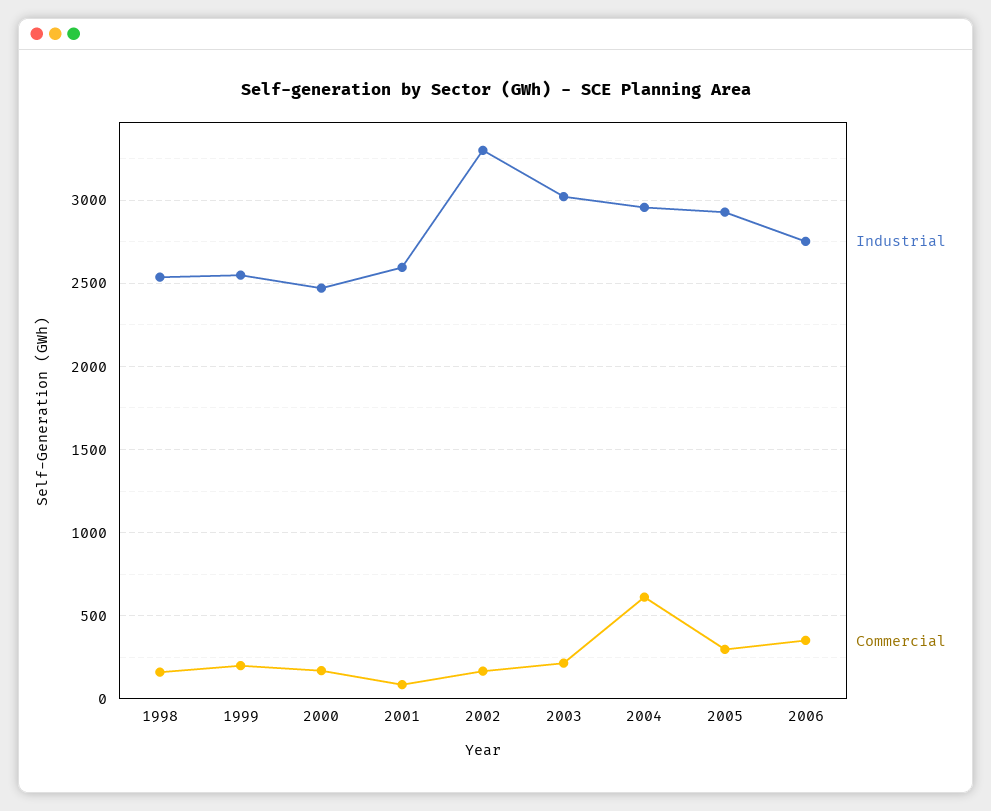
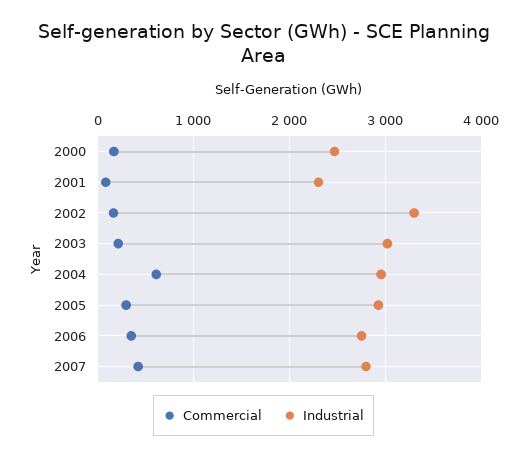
Industrial, 1998: 2550 -> none
Commercial, 1998: 150 -> none
Industrial, 1999: 2550 -> none
Commercial, 1999: 200 -> none
Industrial, 2001: 2600 -> 2300
Commercial, 2007: none -> 400
Industrial, 2007: none -> 2800

